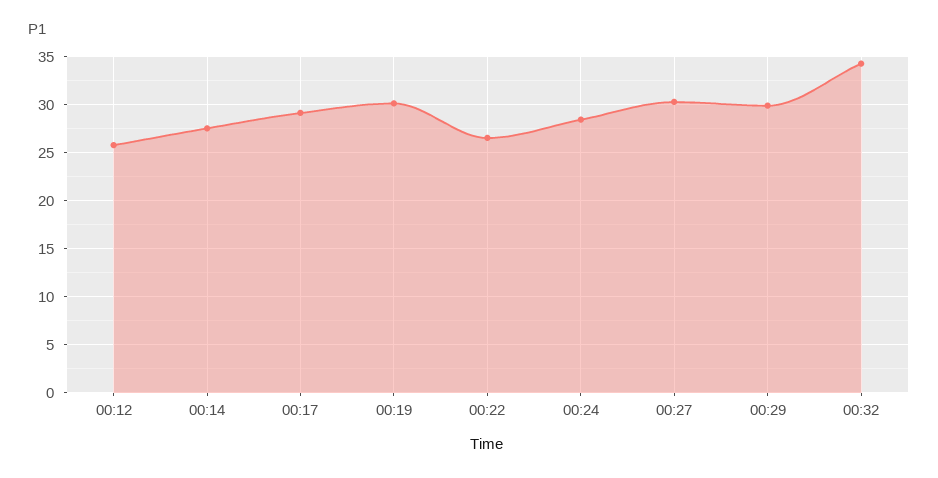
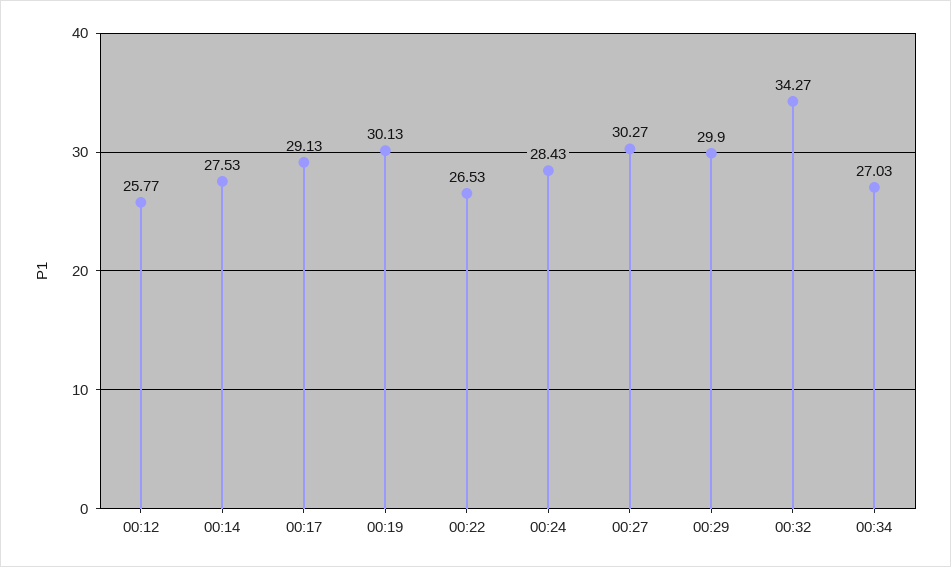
00:34: none -> 27.03

